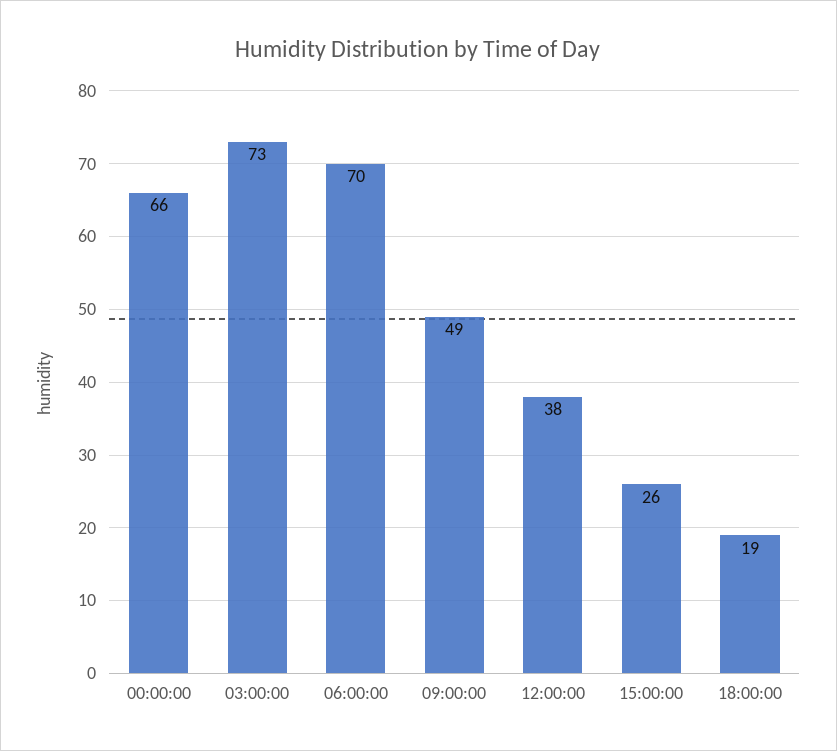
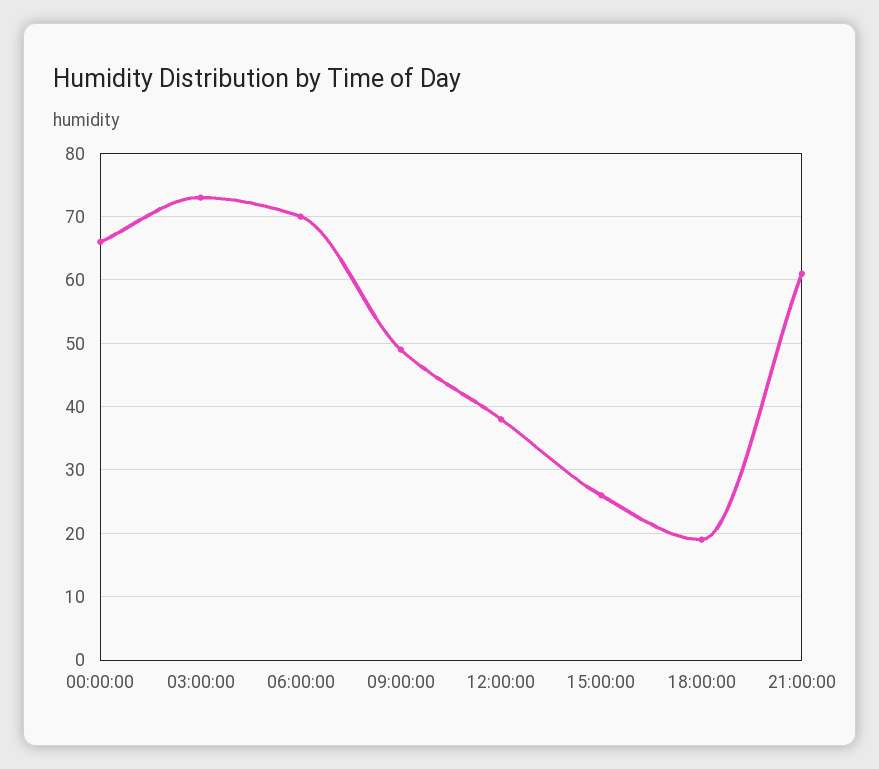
21:00:00: none -> 61

